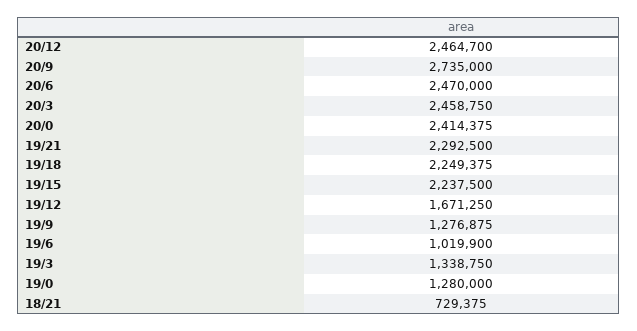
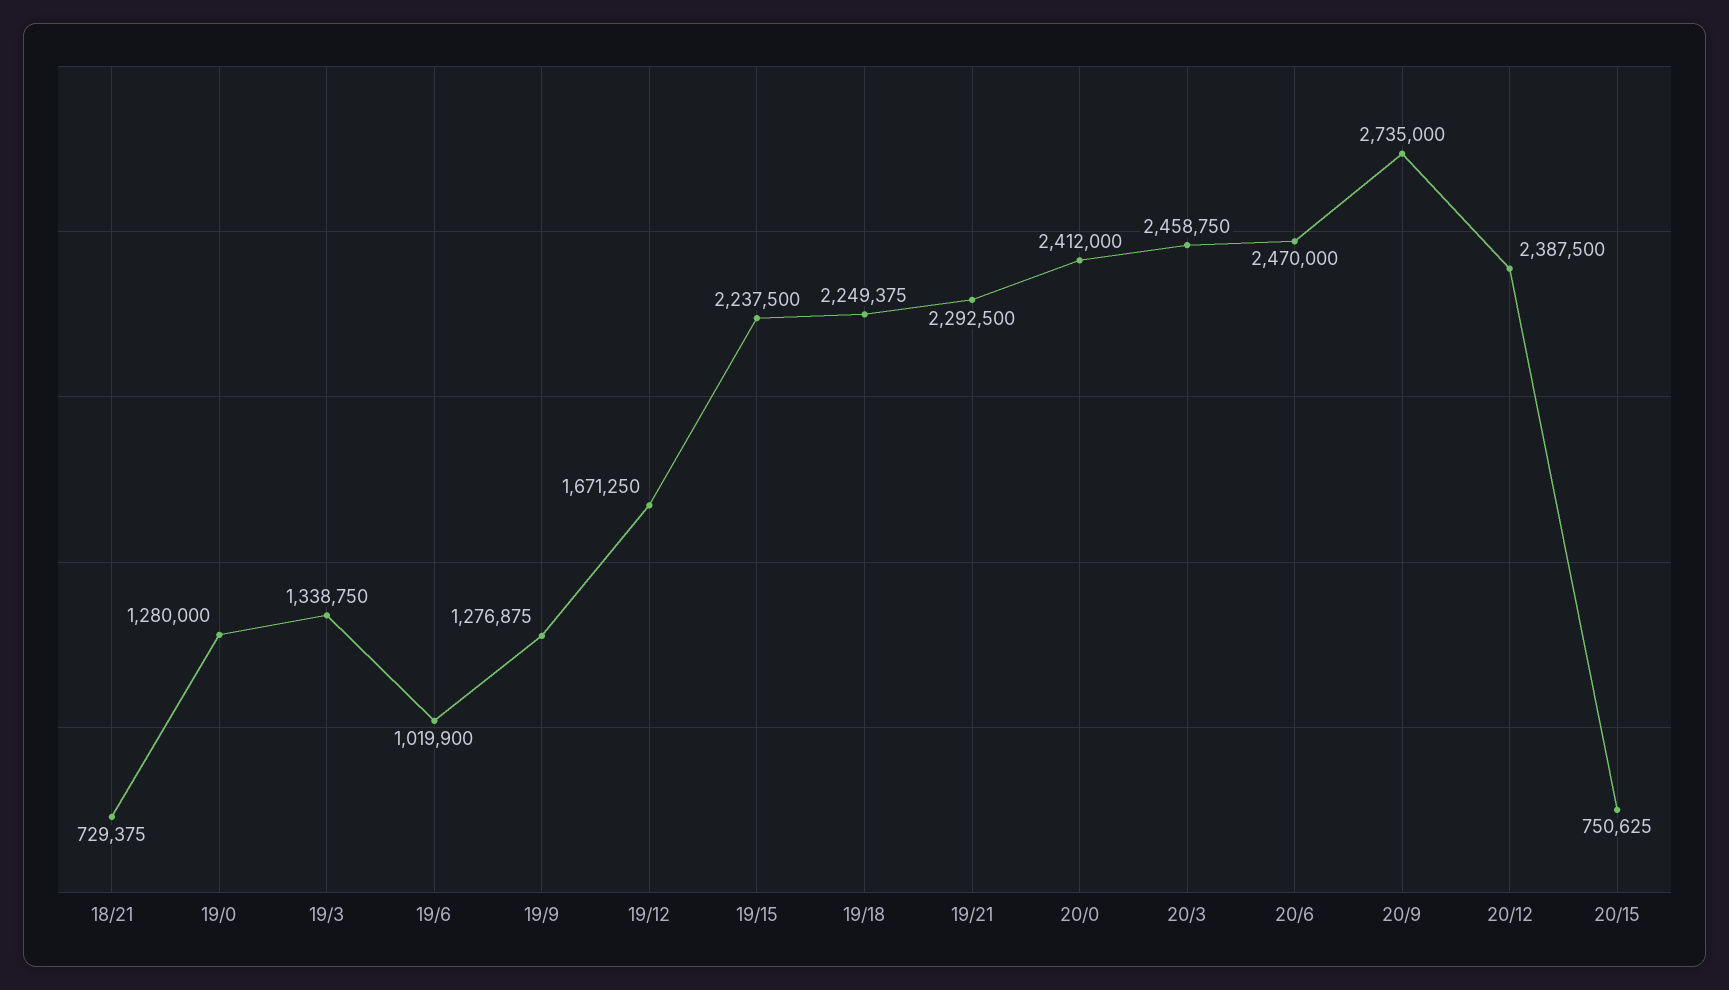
20/12: 2464700 -> 2387500
20/0: 2414375 -> 2412000
20/15: none -> 750625

